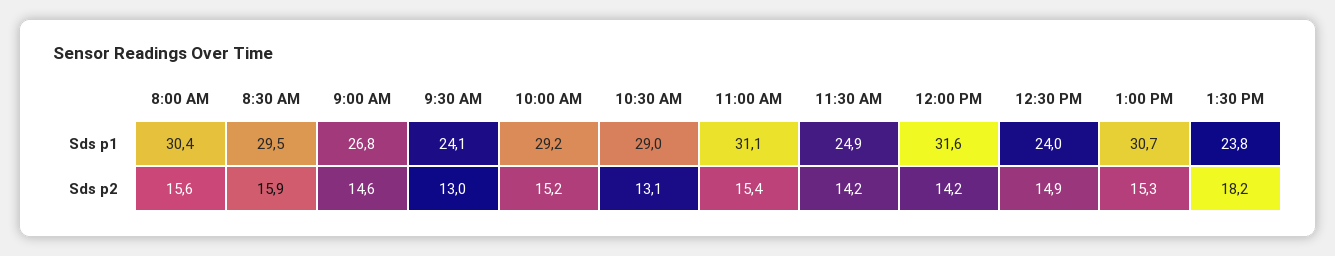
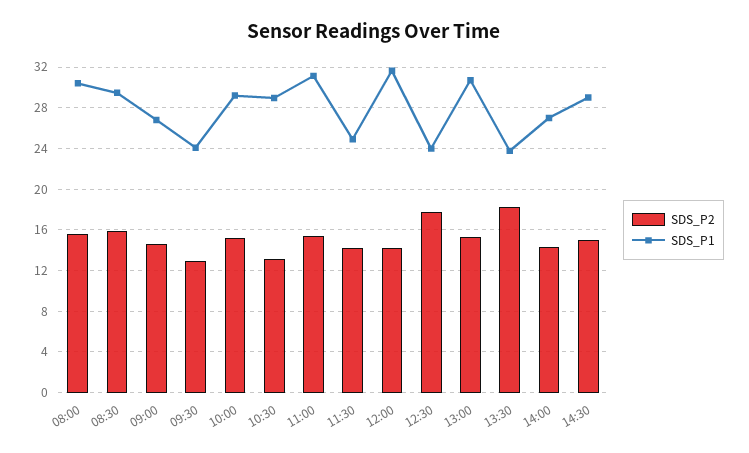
Sds p2, 12:30 PM: 14.9 -> 18
Sds p2, 14:00: none -> 14
Sds p1, 14:00: none -> 27
Sds p2, 14:30: none -> 15
Sds p1, 14:30: none -> 29

